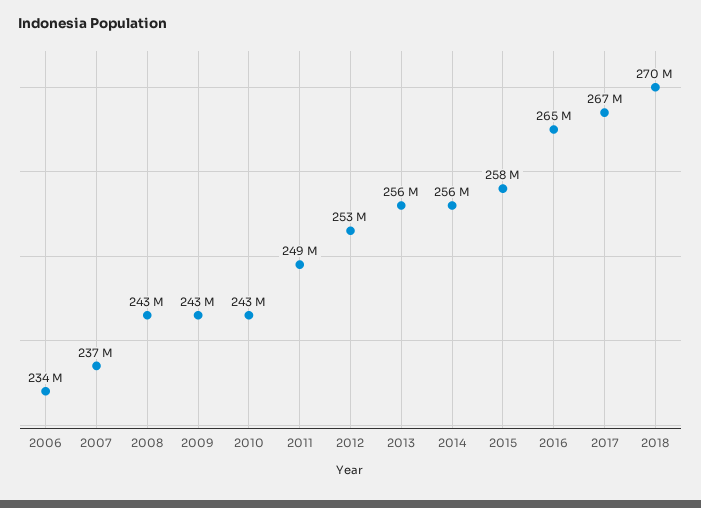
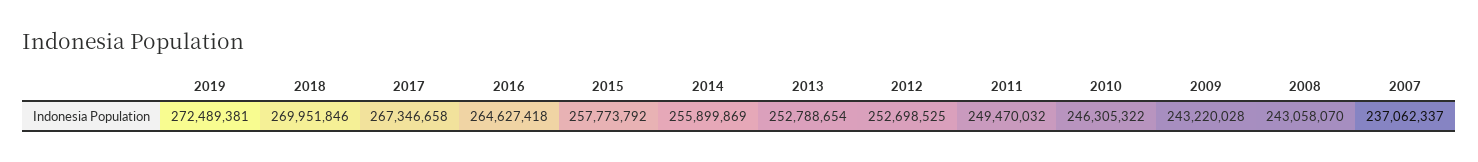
2006: 234000000 -> none
2010: 243000000 -> 246305322
2013: 256000000 -> 252788654
2019: none -> 272489381

